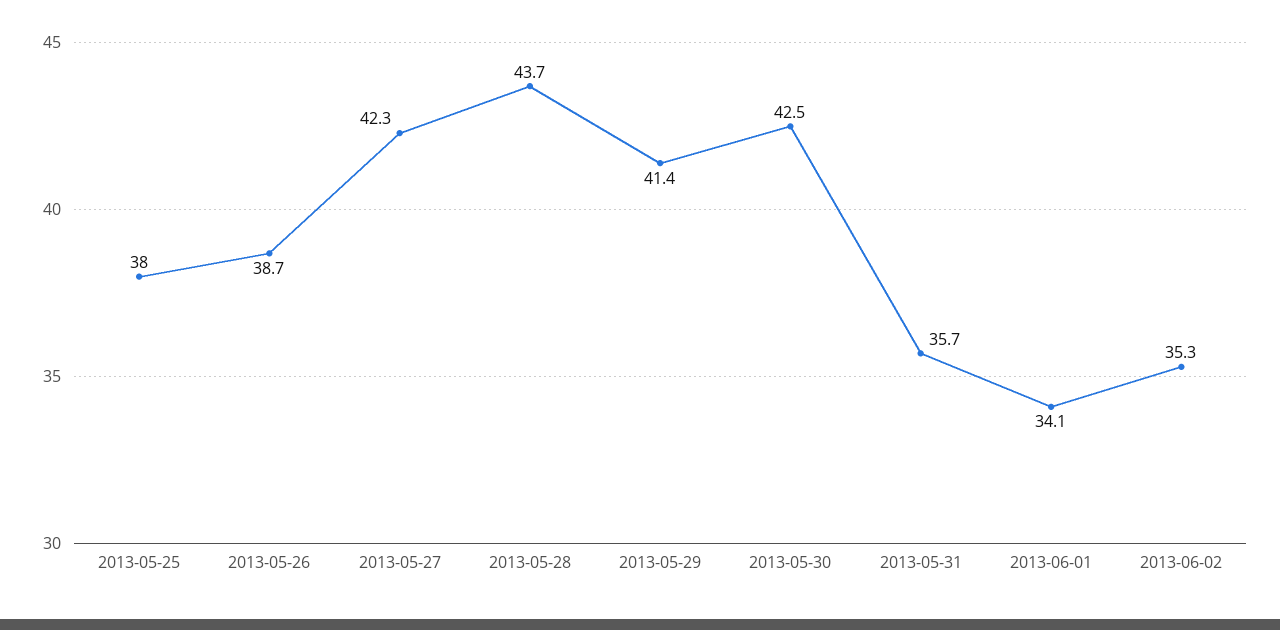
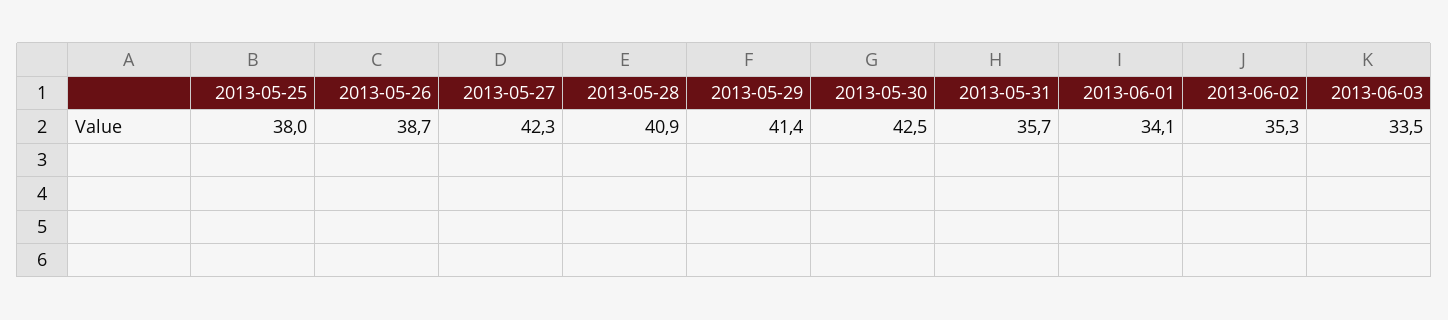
2013-05-28: 43.7 -> 40.9
2013-06-03: none -> 33.5

